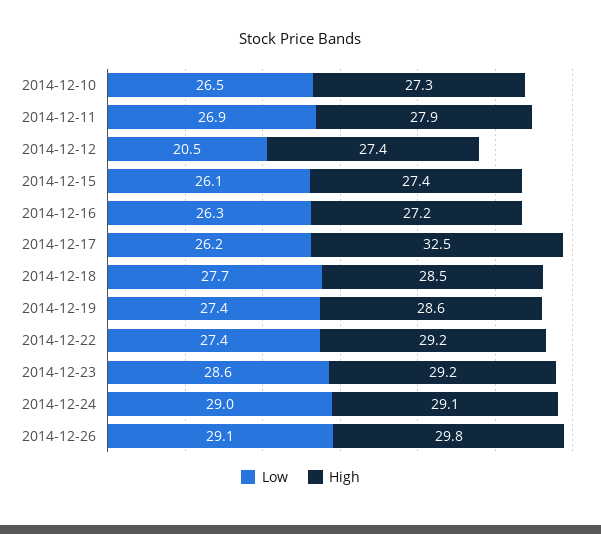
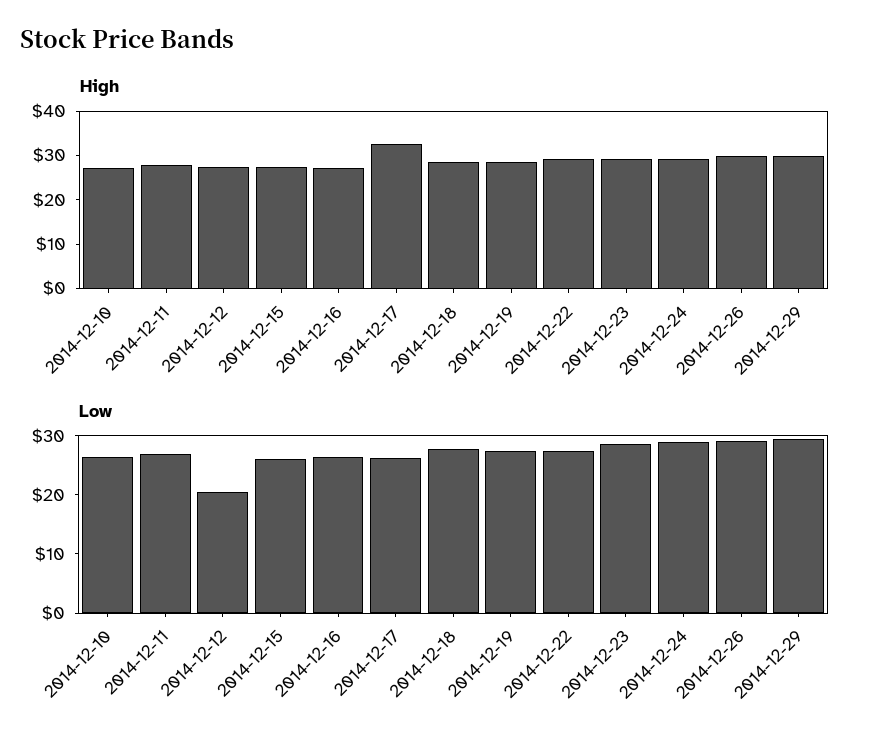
High, 2014-12-29: none -> 30
Low, 2014-12-29: none -> 30

